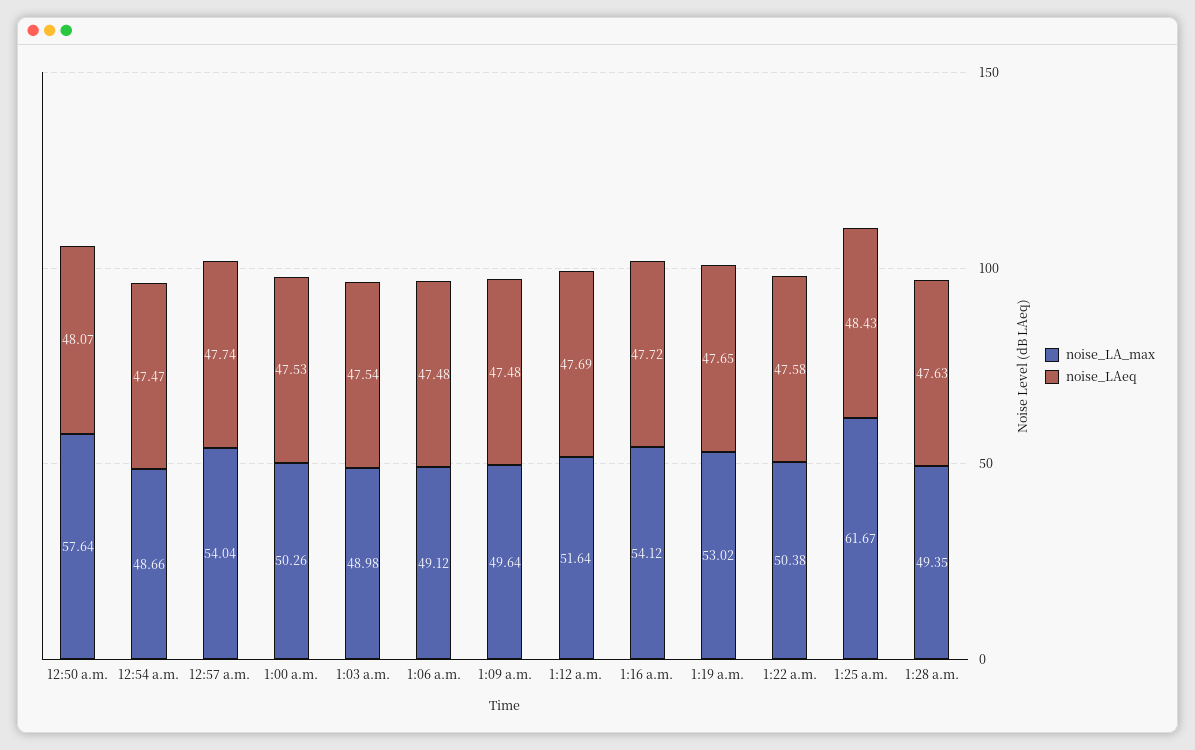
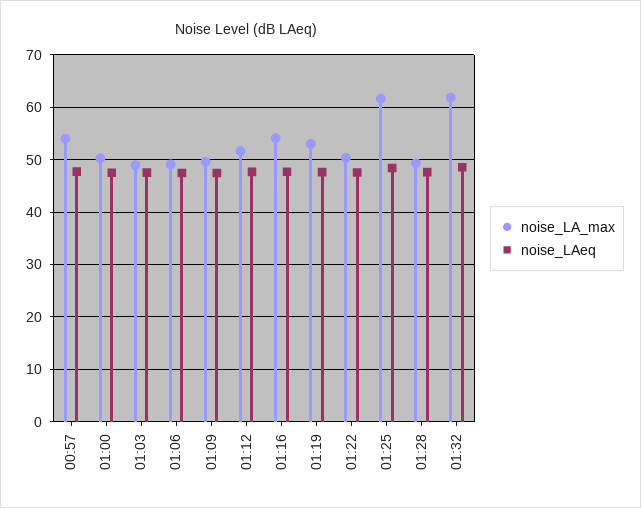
noise_LA_max, 12:50 a.m.: 57.64 -> none
noise_LAeq, 12:50 a.m.: 48.07 -> none
noise_LA_max, 12:54 a.m.: 48.66 -> none
noise_LAeq, 12:54 a.m.: 47.47 -> none
noise_LA_max, 01:32: none -> 62
noise_LAeq, 01:32: none -> 48

